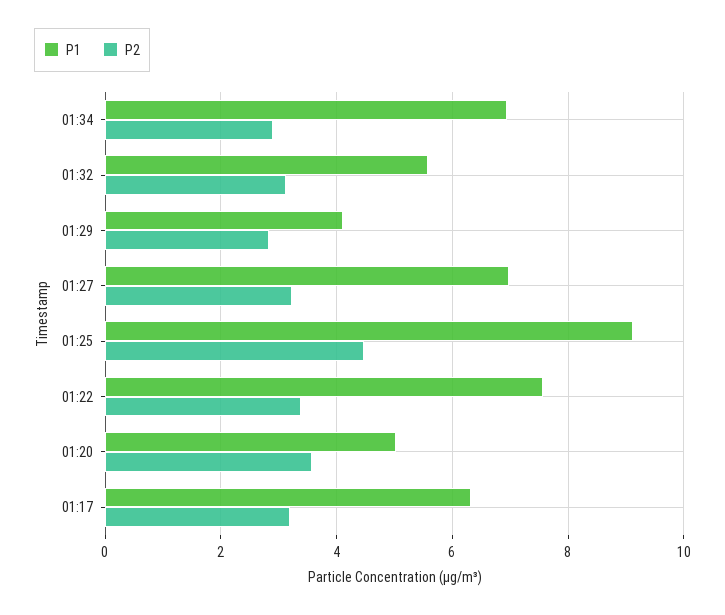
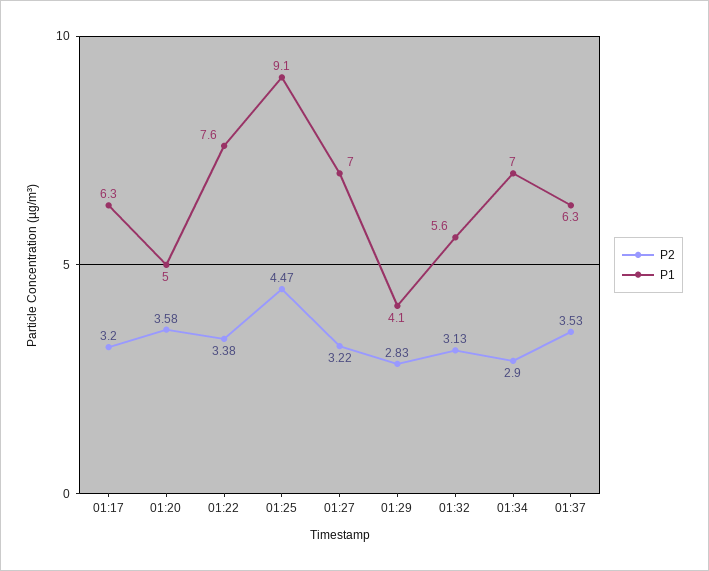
P2, 01:37: none -> 3.53
P1, 01:37: none -> 6.3

